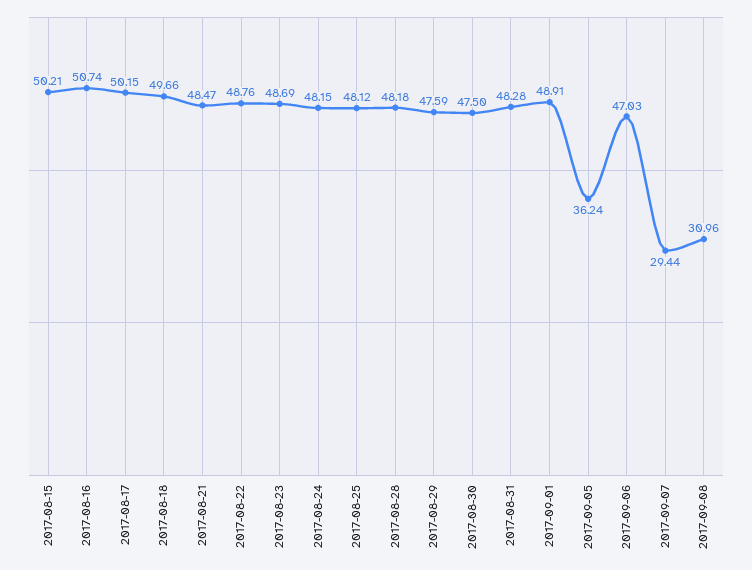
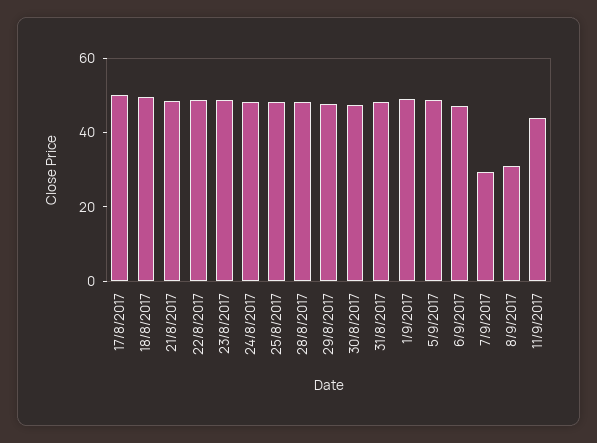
2017-08-15: 50.21 -> none
2017-08-16: 50.74 -> none
2017-09-05: 36.24 -> 50
11/9/2017: none -> 45

